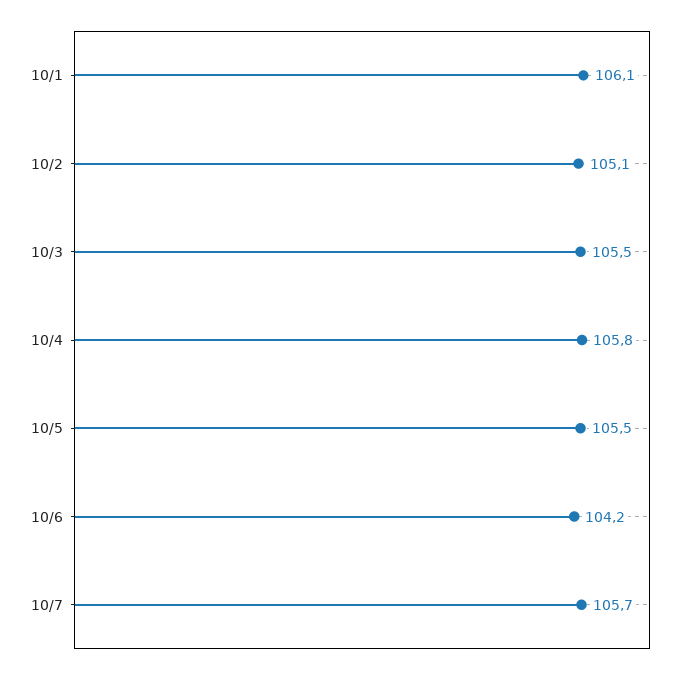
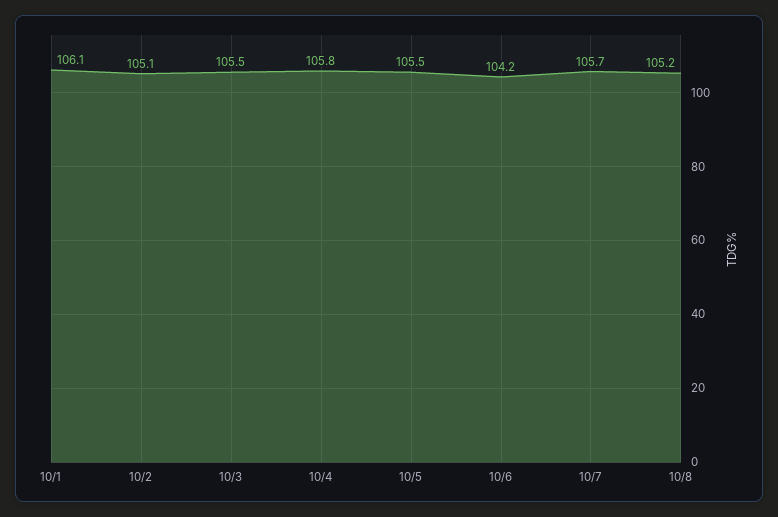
10/8: none -> 105.2

